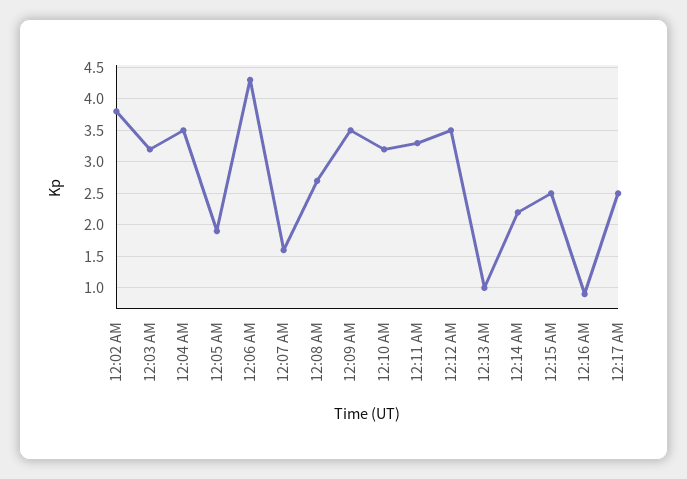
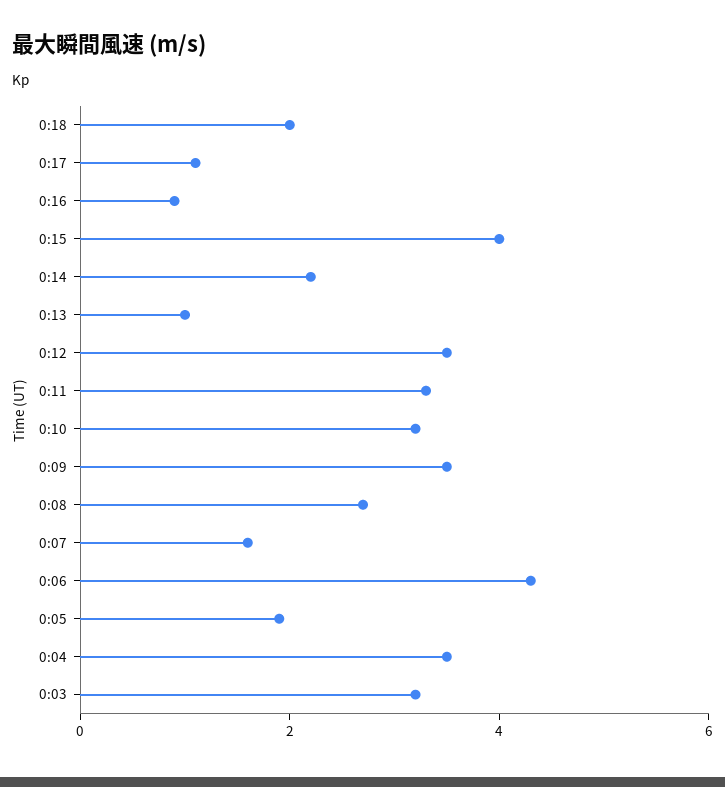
12:02 AM: 3.8 -> none
12:15 AM: 2.5 -> 4
12:17 AM: 2.5 -> 1
0:18: none -> 2

